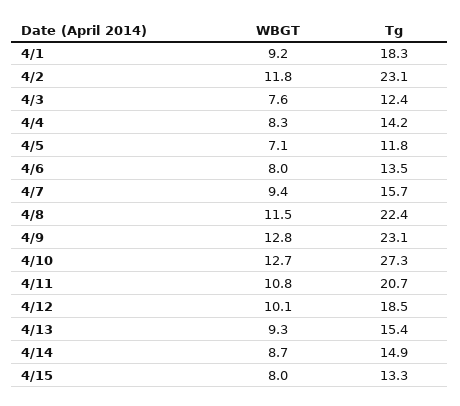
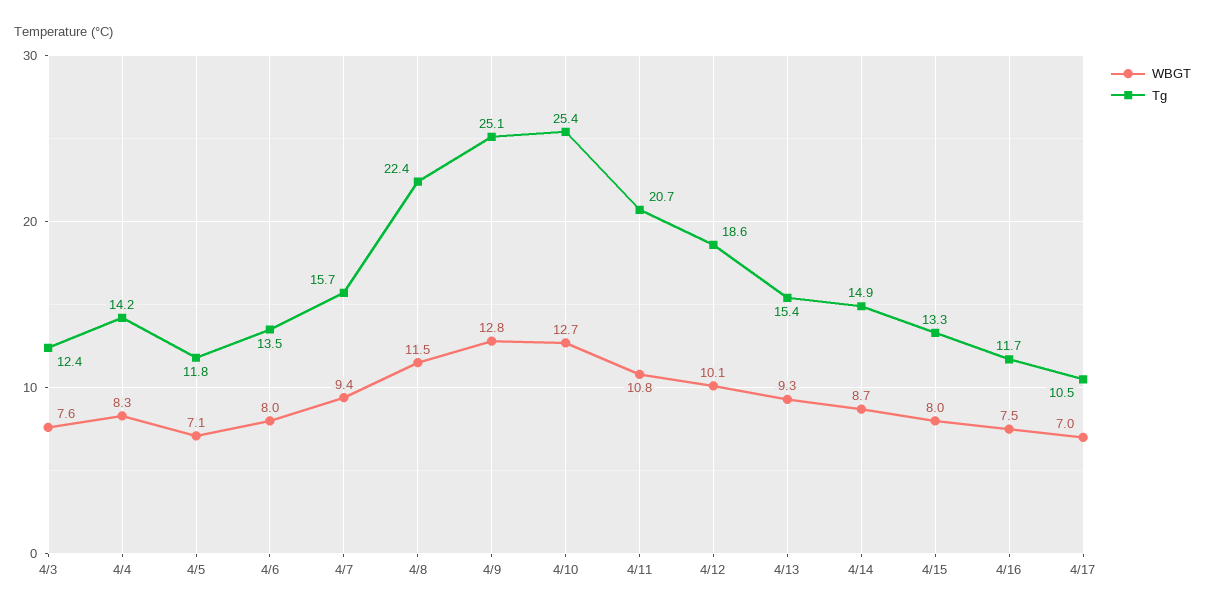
WBGT, 4/1: 9.2 -> none
Tg, 4/1: 18.3 -> none
WBGT, 4/2: 11.8 -> none
Tg, 4/2: 23.1 -> none
Tg, 4/9: 23.1 -> 25.1
Tg, 4/10: 27.3 -> 25.4
Tg, 4/12: 18.5 -> 18.6
WBGT, 4/16: none -> 7.5
Tg, 4/16: none -> 11.7
WBGT, 4/17: none -> 7
Tg, 4/17: none -> 10.5

